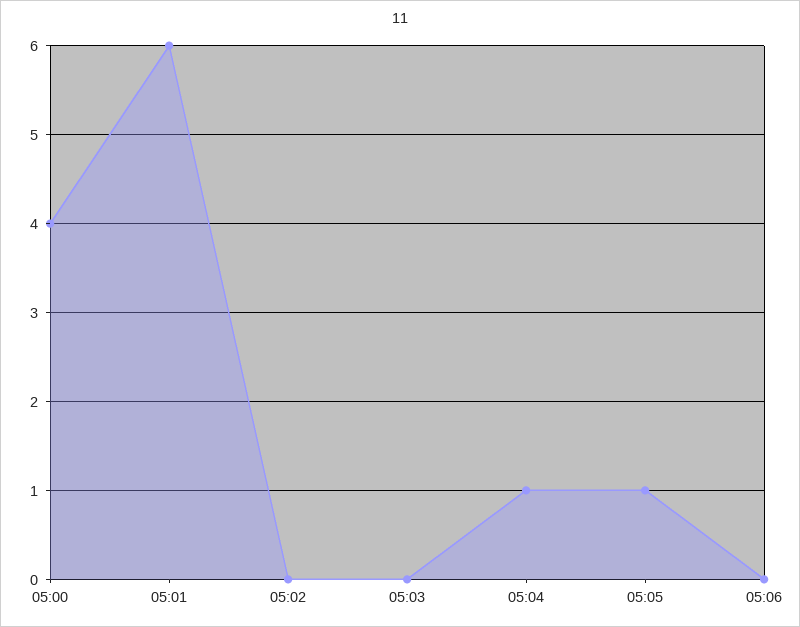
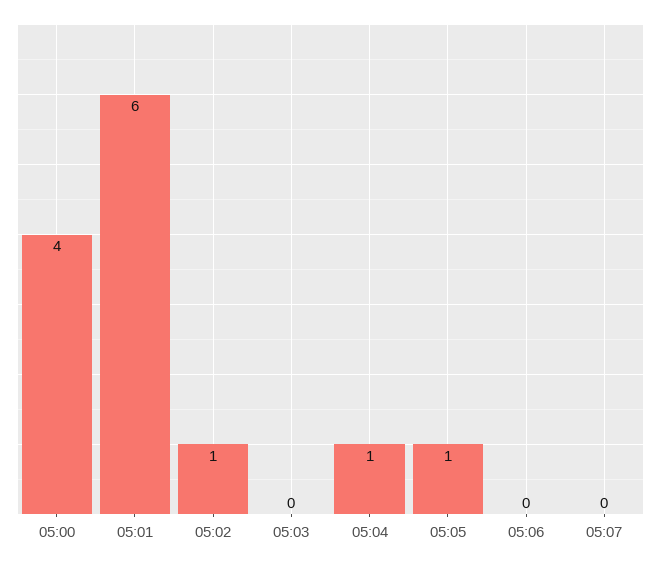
05:02: 0 -> 1
05:07: none -> 0

